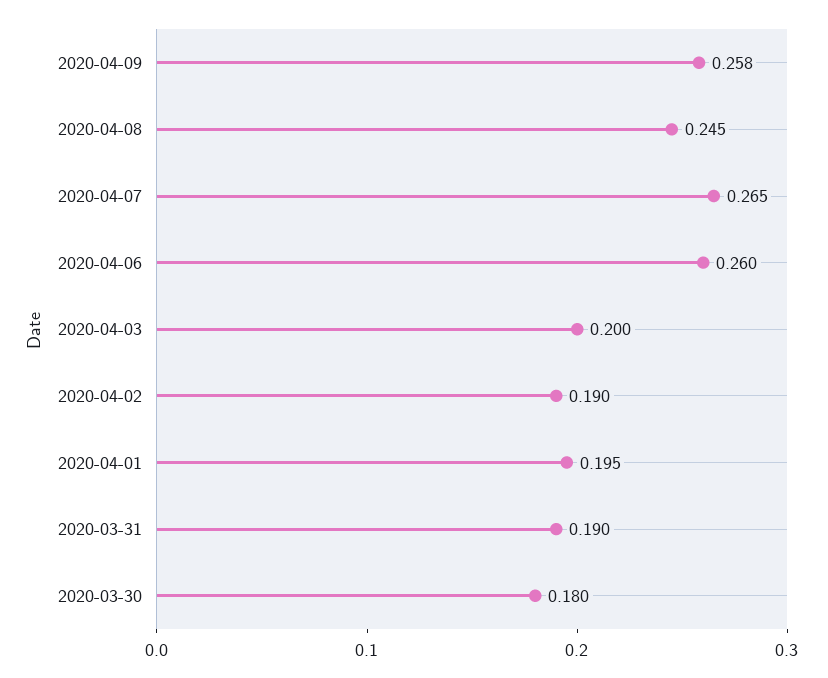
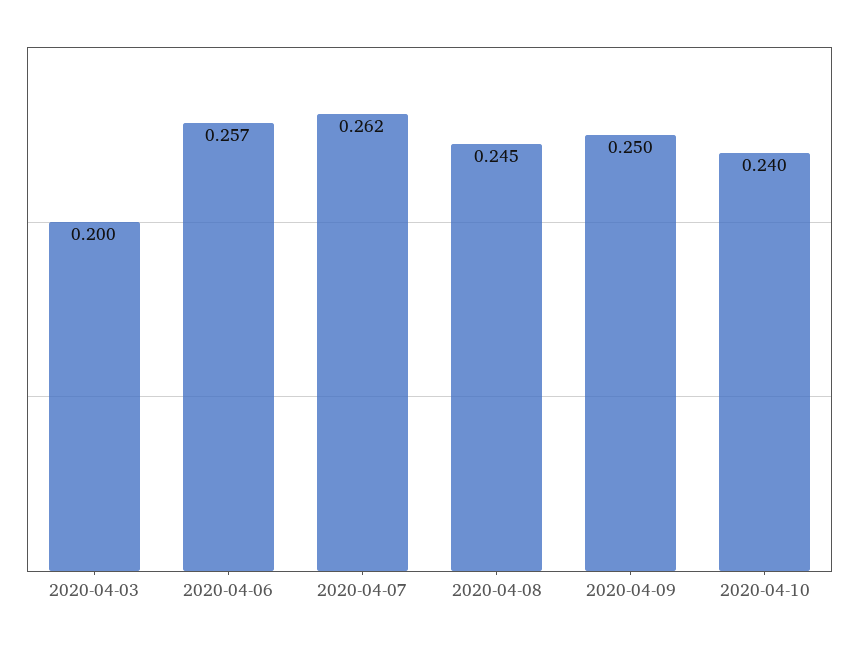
2020-04-09: 0.258 -> 0.25
2020-04-07: 0.265 -> 0.262
2020-04-06: 0.26 -> 0.257
2020-04-02: 0.19 -> none
2020-04-01: 0.195 -> none
2020-03-31: 0.19 -> none
2020-03-30: 0.18 -> none
2020-04-10: none -> 0.24

